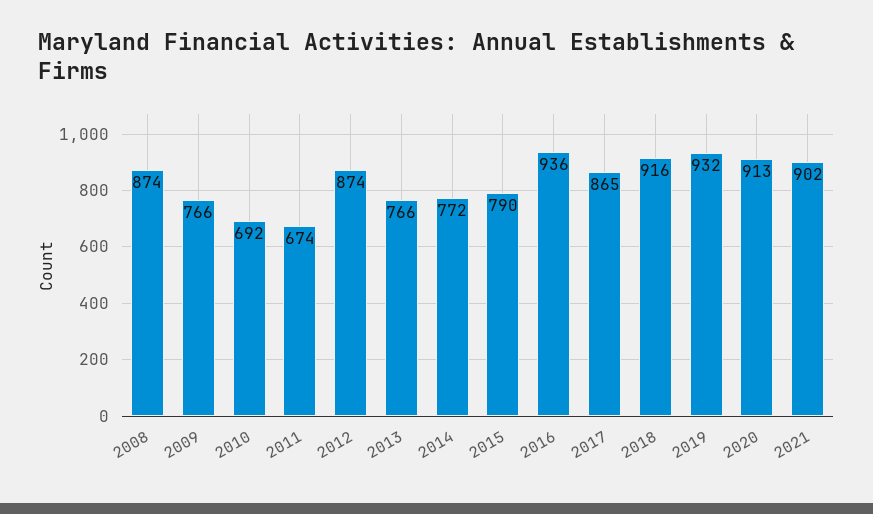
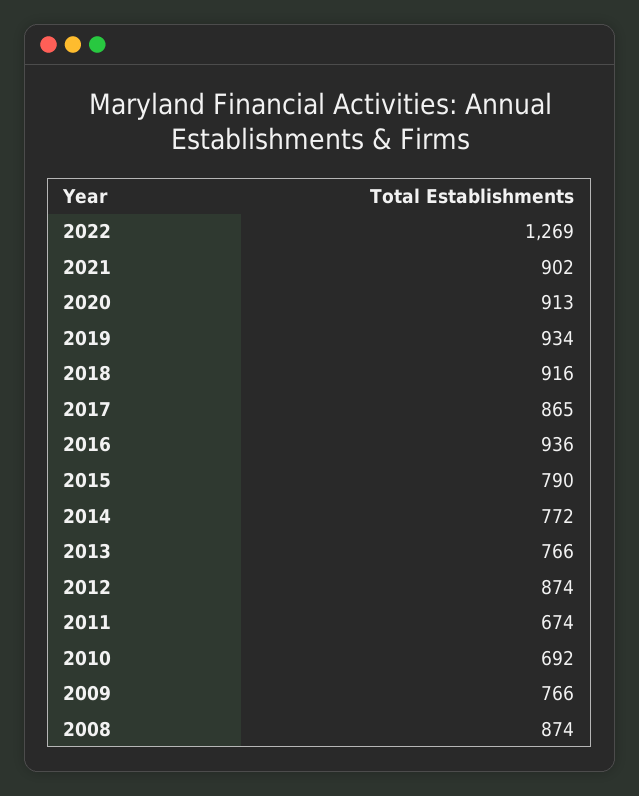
2019: 932 -> 934
2022: none -> 1269

